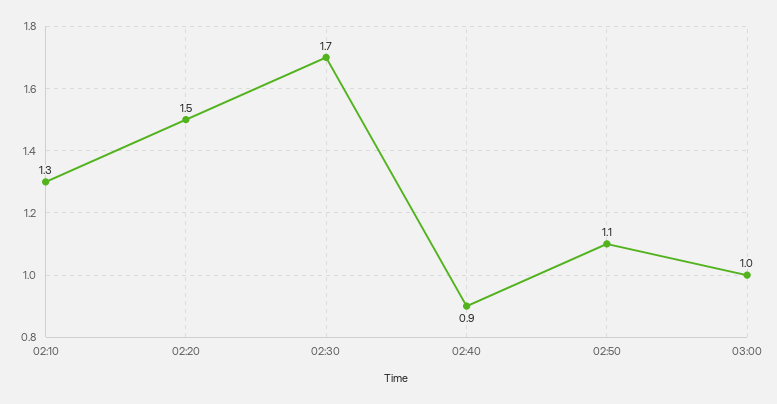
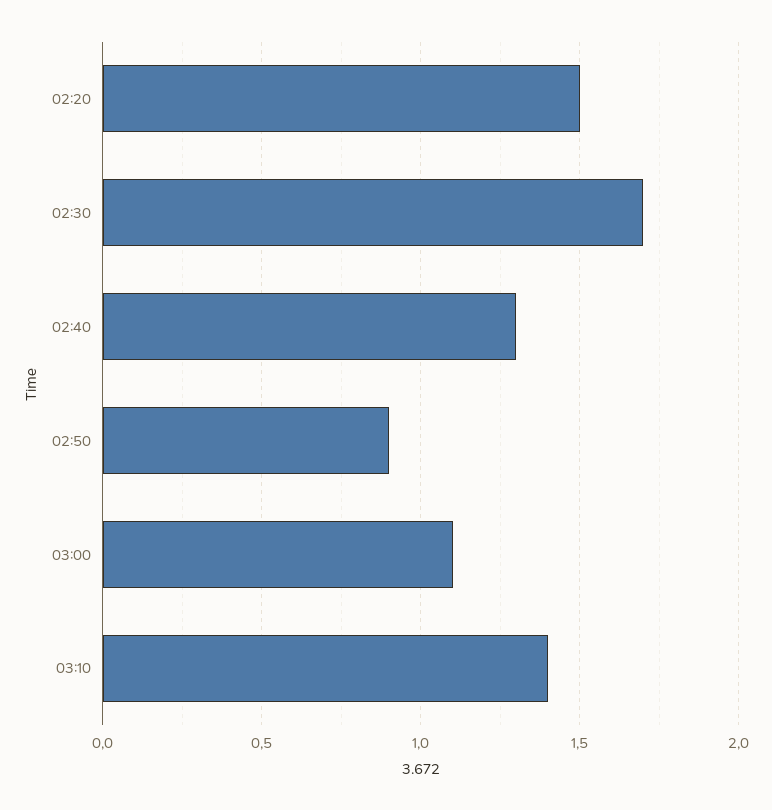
02:10: 1.3 -> none
02:40: 0.9 -> 1.3
02:50: 1.1 -> 0.9
03:00: 1 -> 1.1
03:10: none -> 1.4

